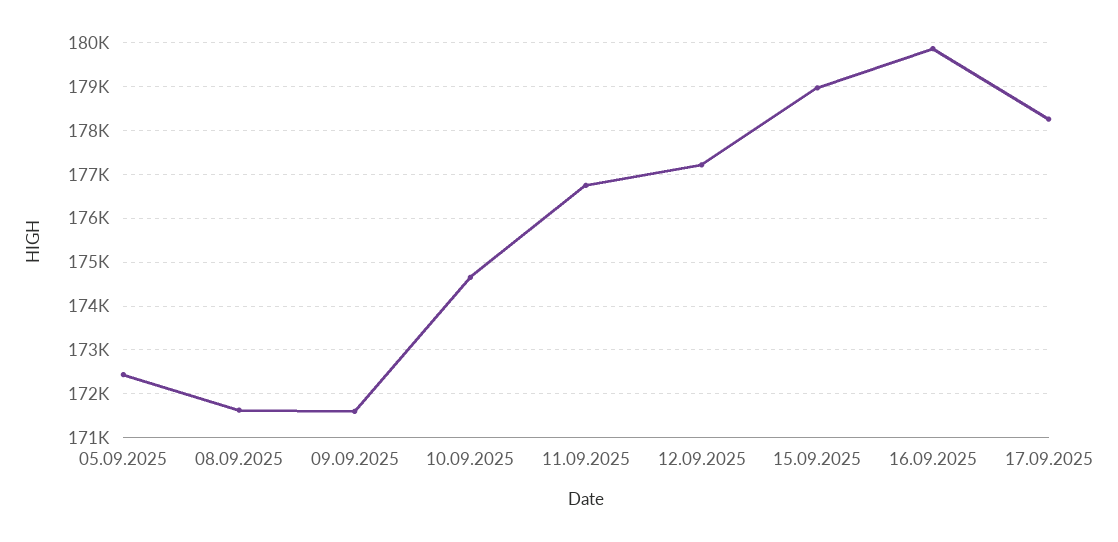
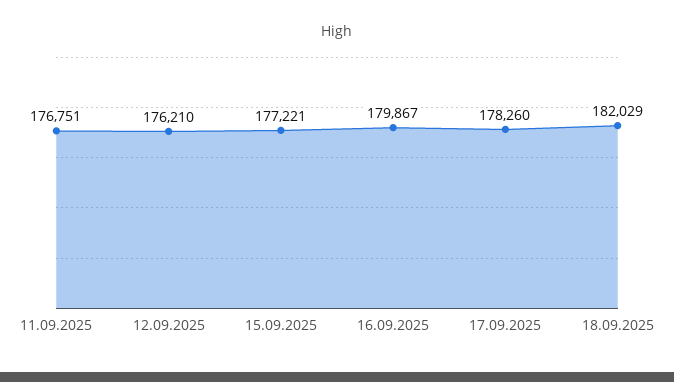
05.09.2025: 172400 -> none
08.09.2025: 171600 -> none
09.09.2025: 171600 -> none
10.09.2025: 174600 -> none
12.09.2025: 177200 -> 176210
15.09.2025: 179000 -> 177221
18.09.2025: none -> 182029

